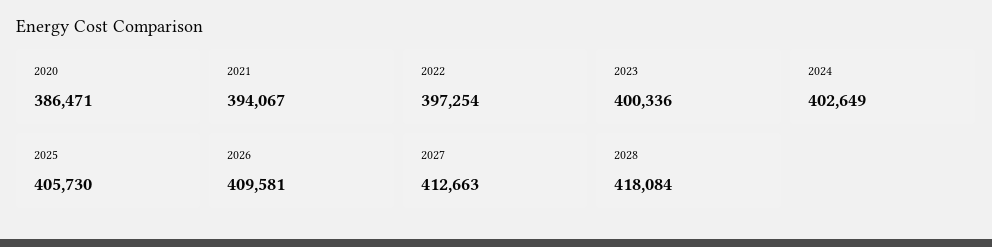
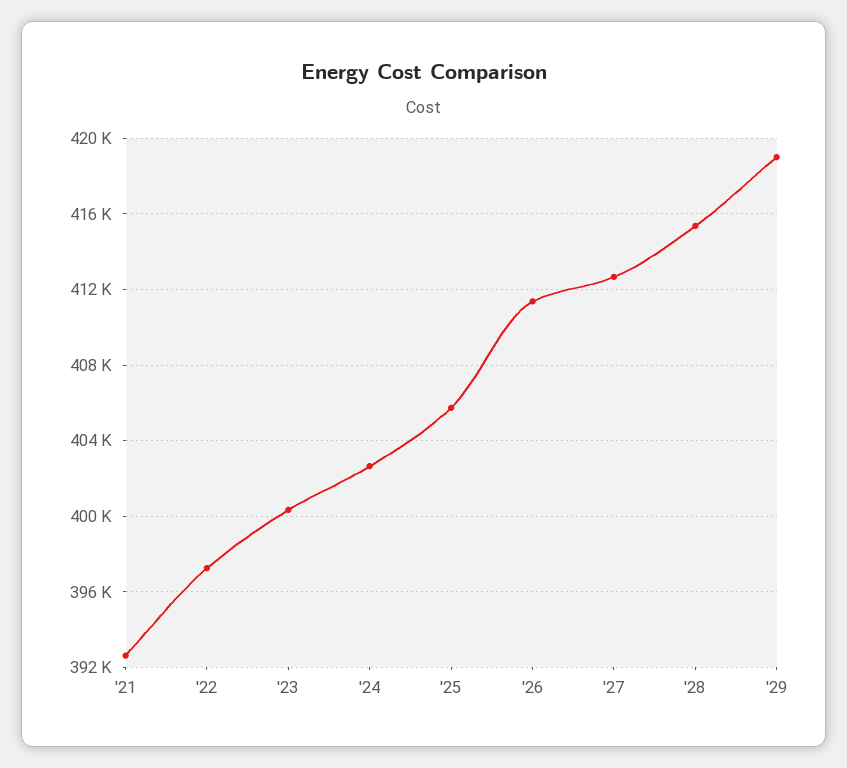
2020: 386471 -> none
2021: 394067 -> 392500
2026: 409581 -> 411500
2028: 418084 -> 415500
'29: none -> 419000

